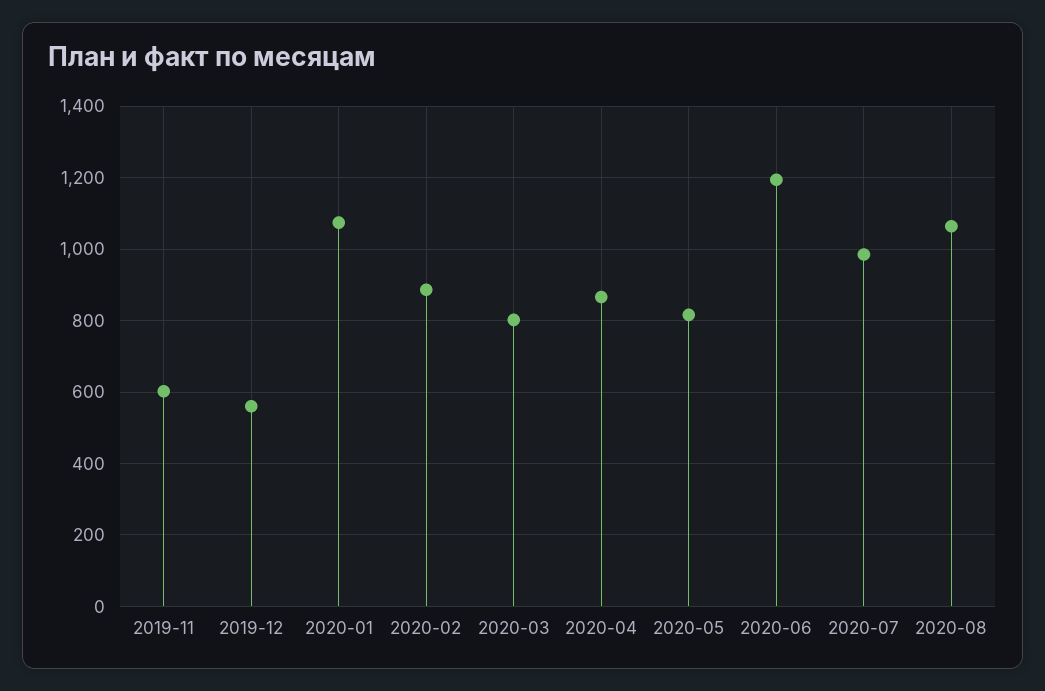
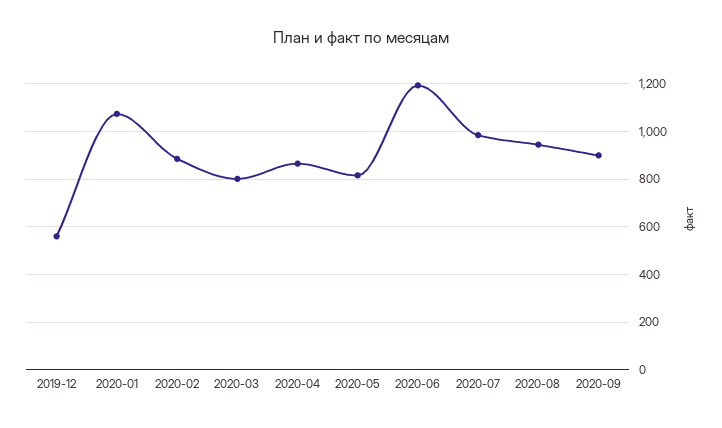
2019-11: 600 -> none
2020-08: 1060 -> 950
2020-09: none -> 900

